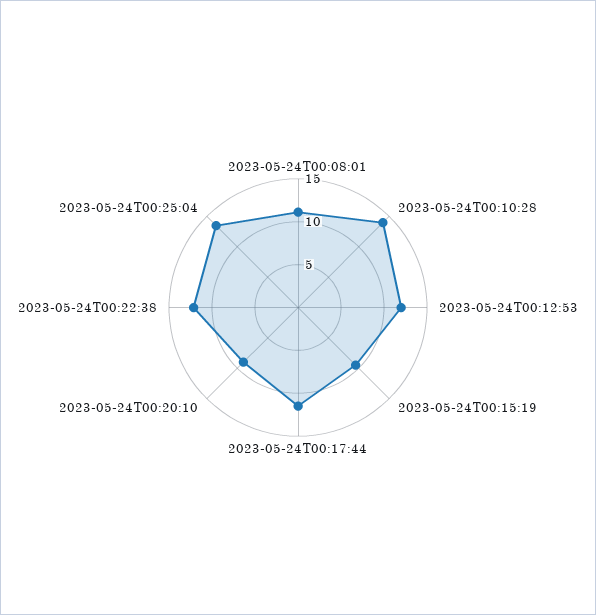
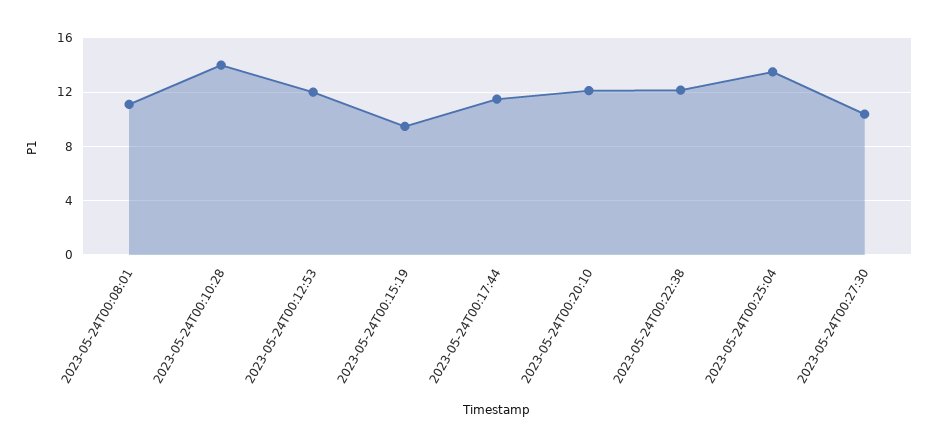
2023-05-24T00:20:10: 9 -> 12
2023-05-24T00:27:30: none -> 10.5

